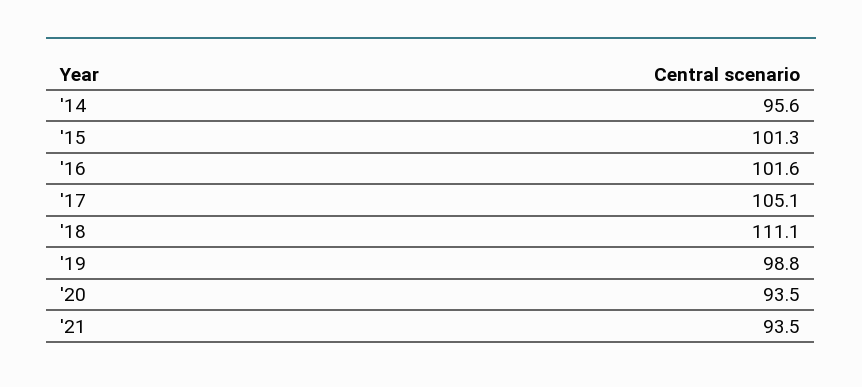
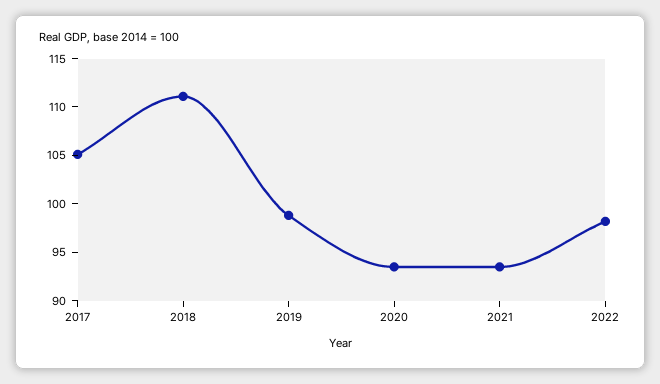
'14: 95.6 -> none
'15: 101.3 -> none
'16: 101.6 -> none
2022: none -> 98

